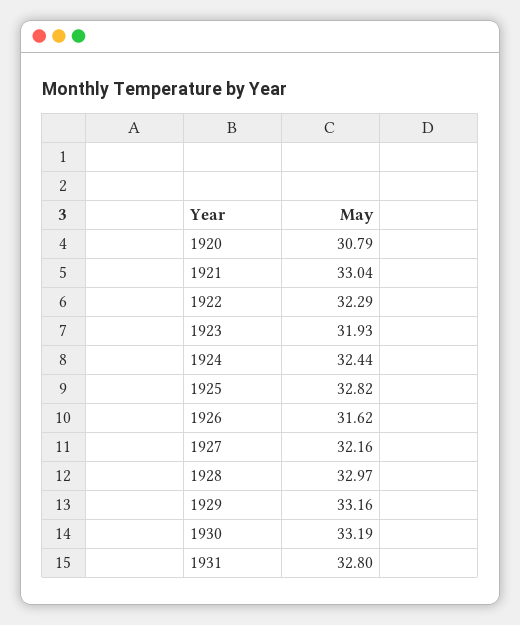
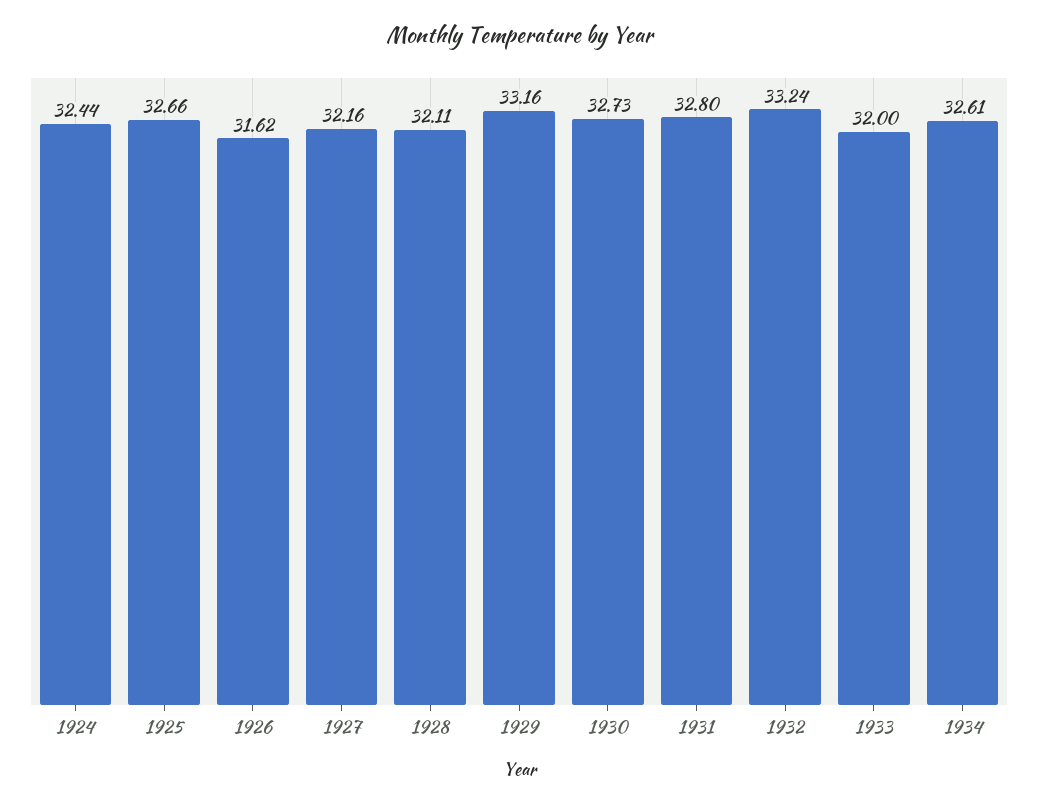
1920: 30.79 -> none
1921: 33.04 -> none
1922: 32.29 -> none
1923: 31.93 -> none
1925: 32.82 -> 32.66
1928: 32.97 -> 32.11
1930: 33.19 -> 32.73
1932: none -> 33.24
1933: none -> 32
1934: none -> 32.61

